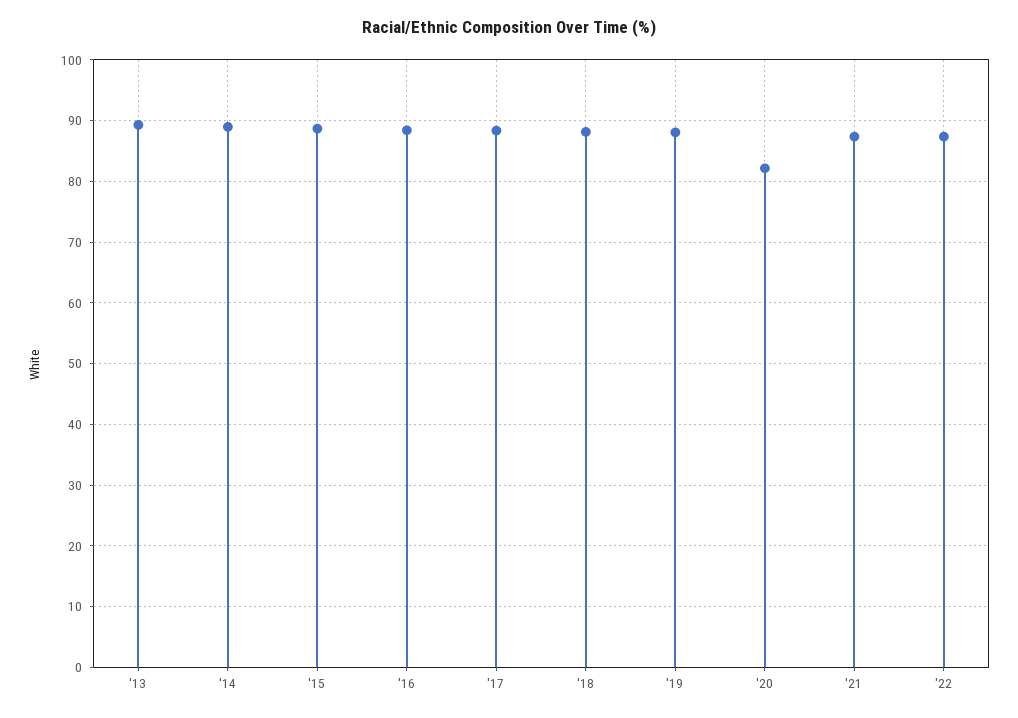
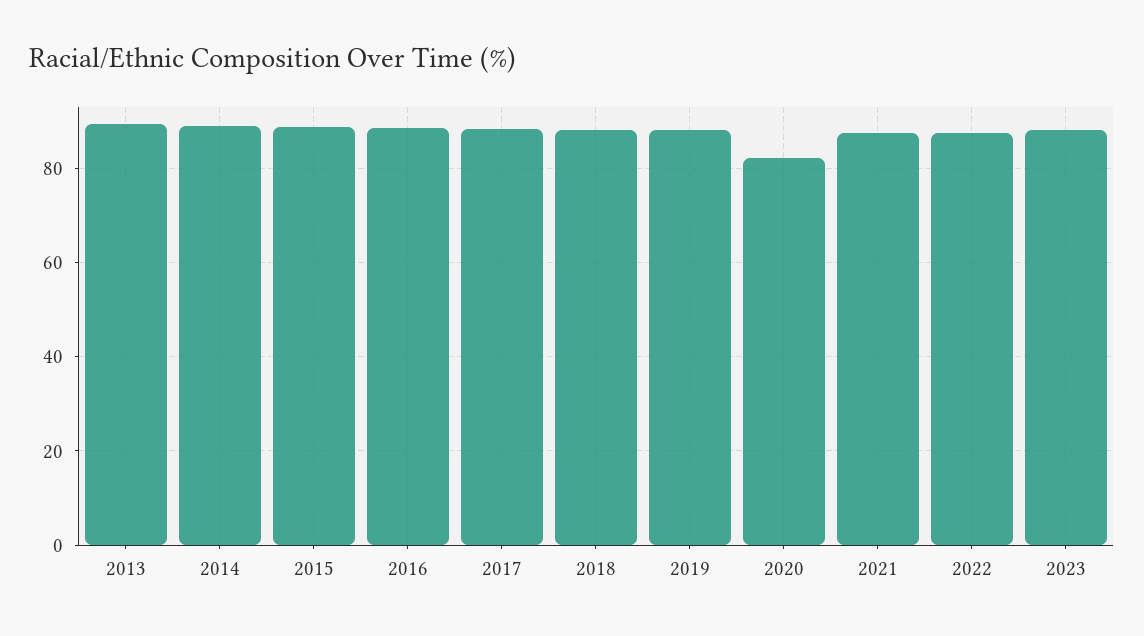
2023: none -> 88

